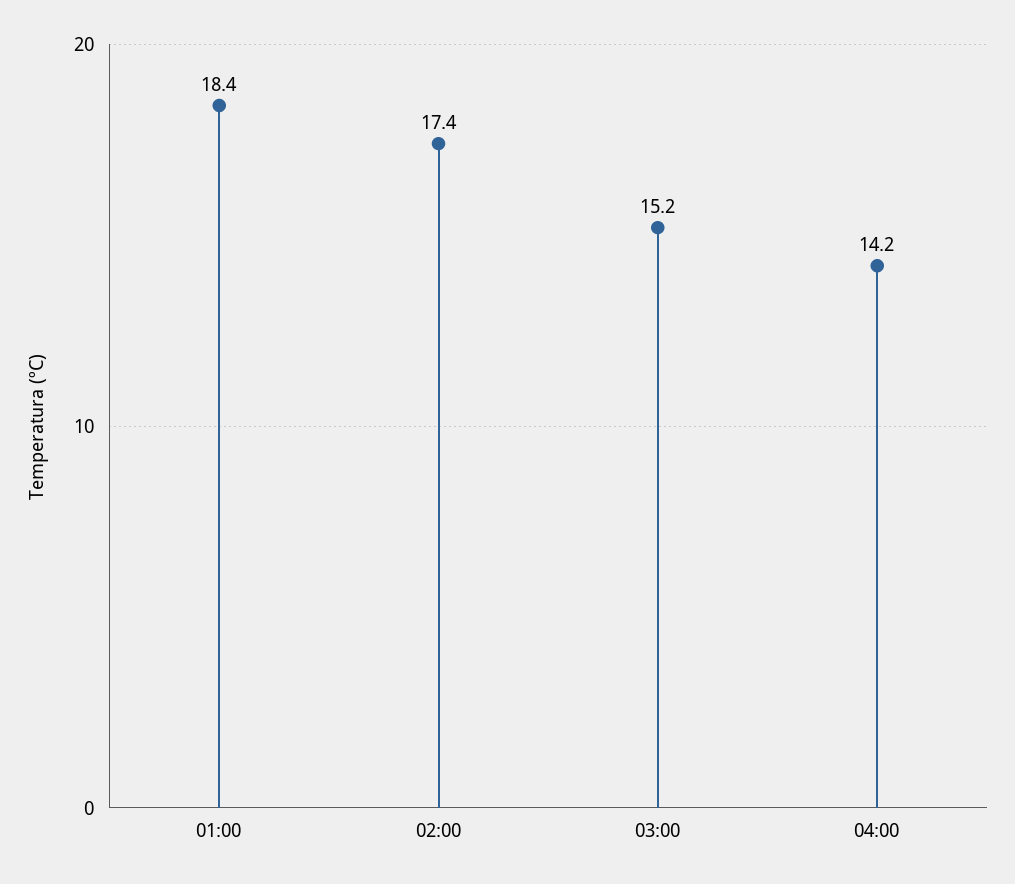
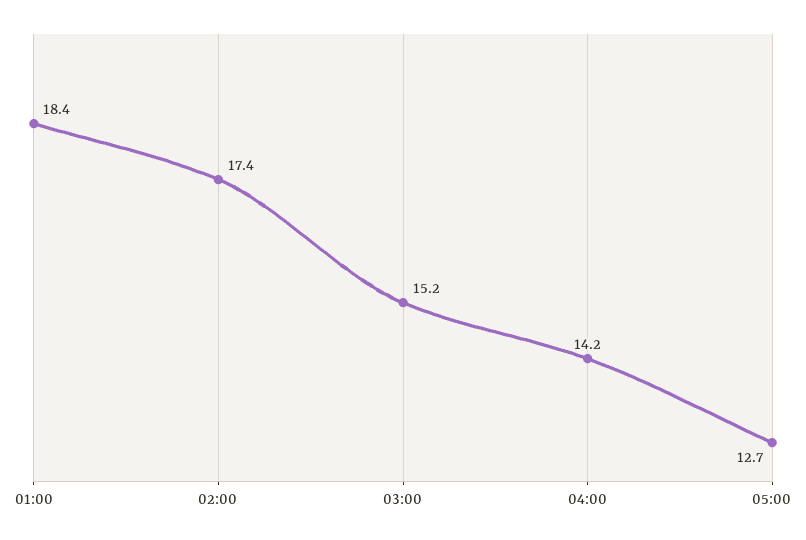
05:00: none -> 12.7

